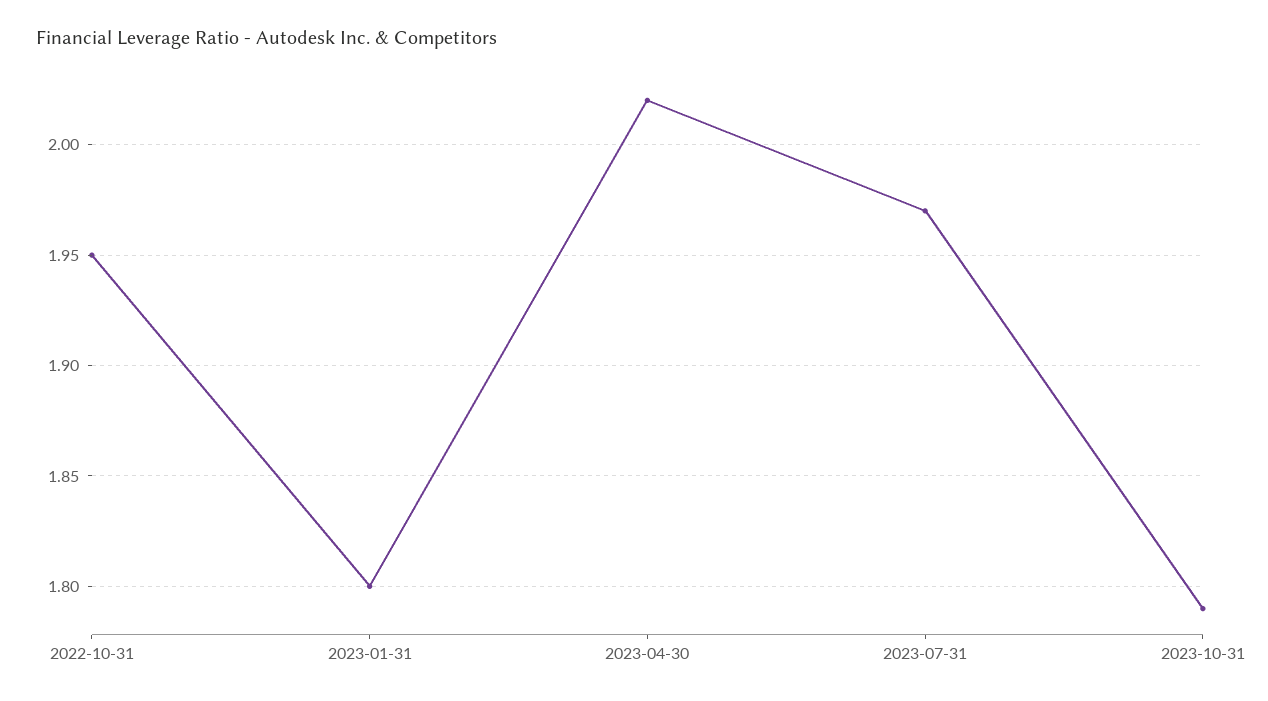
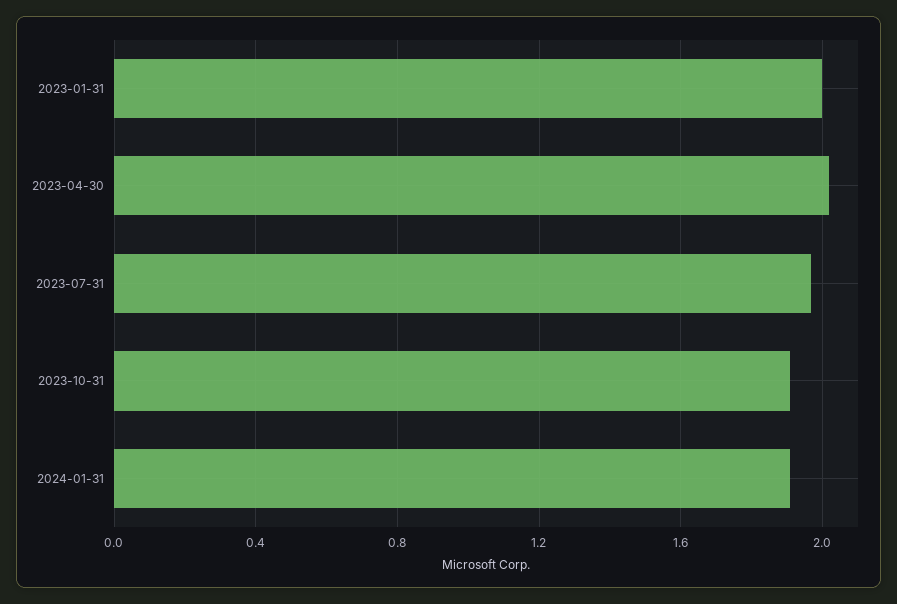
2022-10-31: 1.95 -> none
2023-01-31: 1.8 -> 2
2023-10-31: 1.79 -> 1.9
2024-01-31: none -> 1.9

